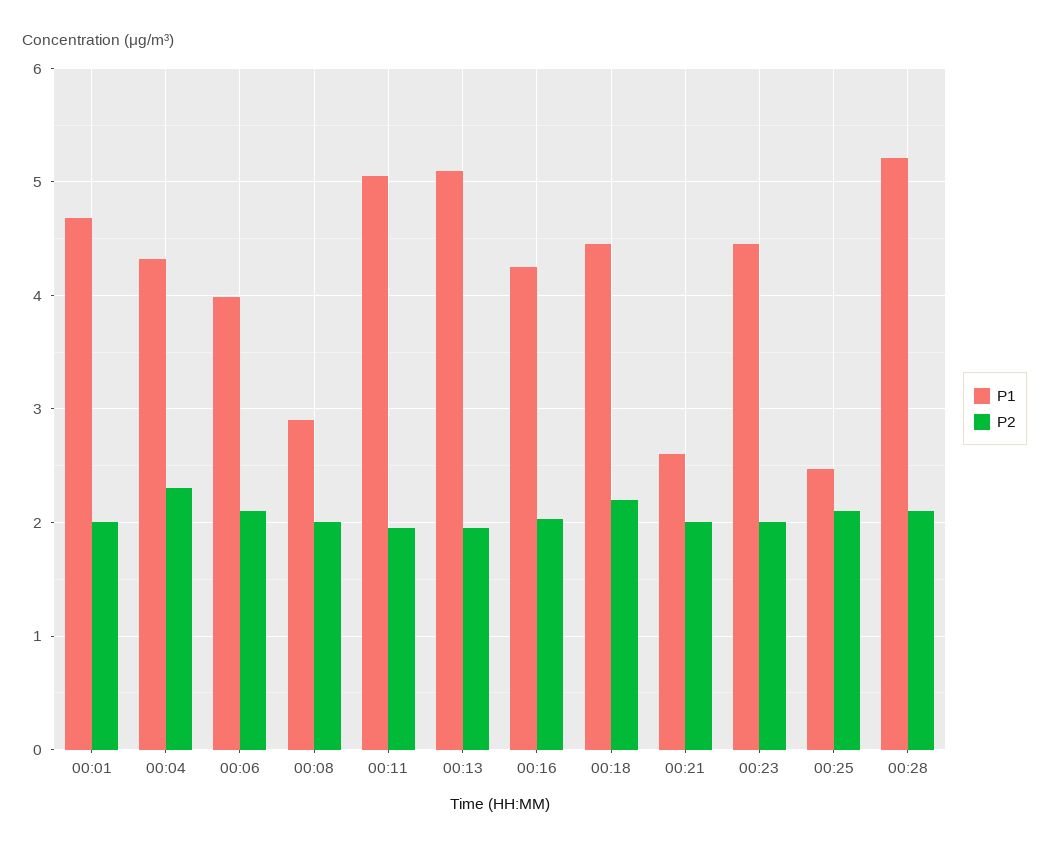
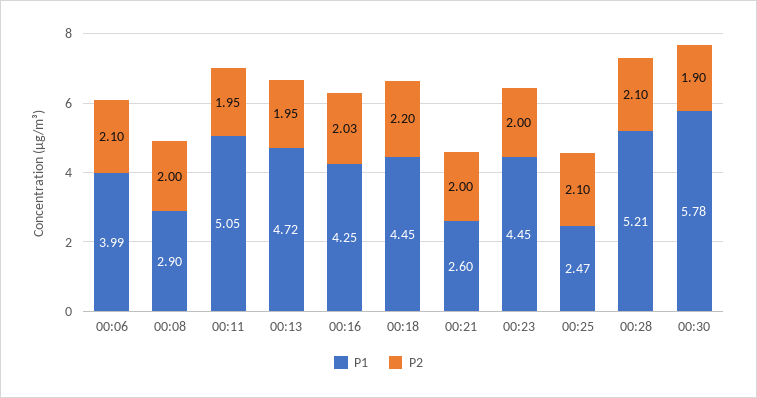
P1, 00:01: 4.7 -> none
P2, 00:01: 2 -> none
P1, 00:04: 4.3 -> none
P2, 00:04: 2.3 -> none
P1, 00:13: 5.1 -> 4.72
P1, 00:30: none -> 5.78
P2, 00:30: none -> 1.9

